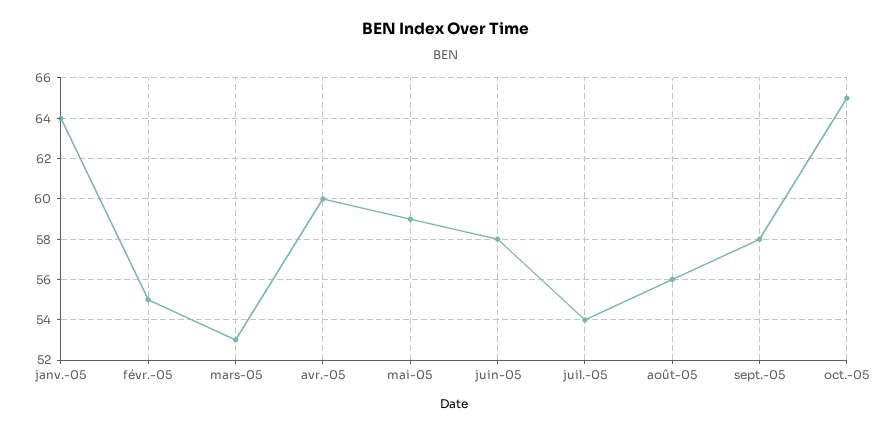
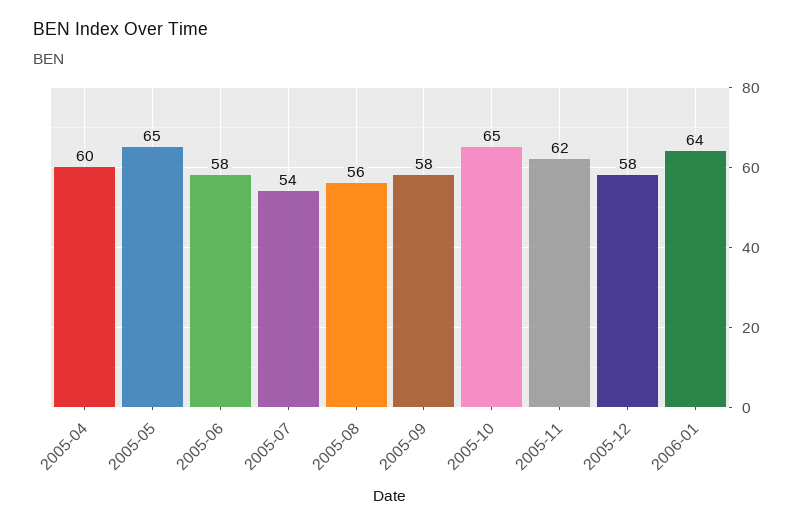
janv.-05: 64 -> none
févr.-05: 55 -> none
mars-05: 53 -> none
mai-05: 59 -> 65
2005-11: none -> 62
2005-12: none -> 58
2006-01: none -> 64

